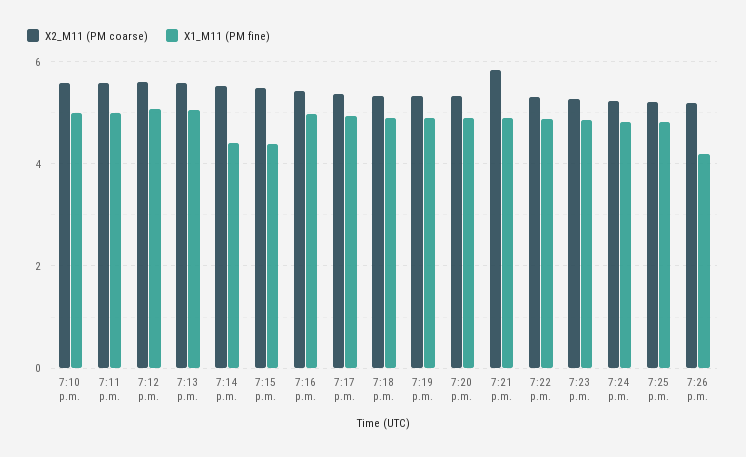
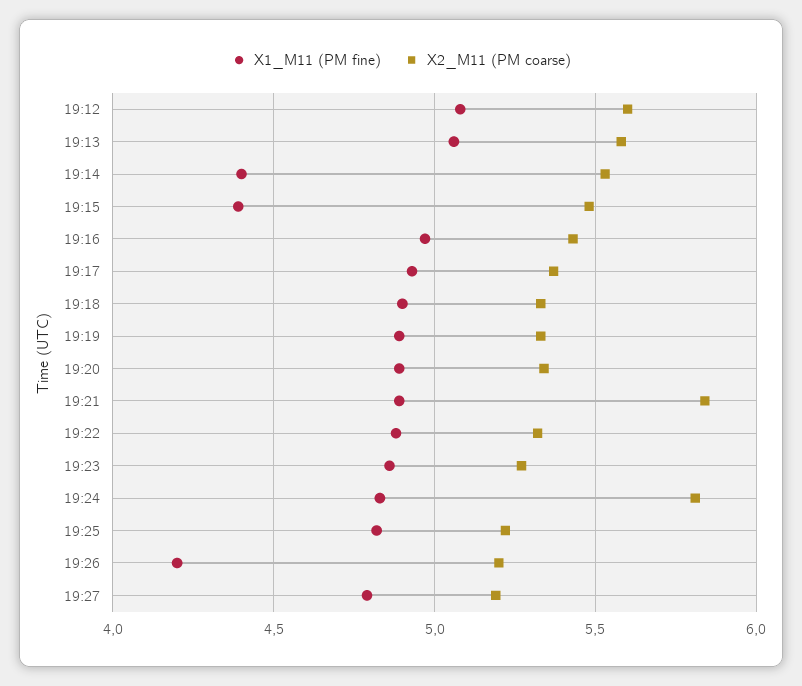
X2_M11 (PM coarse), 7:10 p.m.: 5.6 -> none
X1_M11 (PM fine), 7:10 p.m.: 5 -> none
X2_M11 (PM coarse), 7:11 p.m.: 5.6 -> none
X1_M11 (PM fine), 7:11 p.m.: 5 -> none
X2_M11 (PM coarse), 7:24 p.m.: 5.2 -> 5.8
X1_M11 (PM fine), 19:27: none -> 4.8
X2_M11 (PM coarse), 19:27: none -> 5.2

